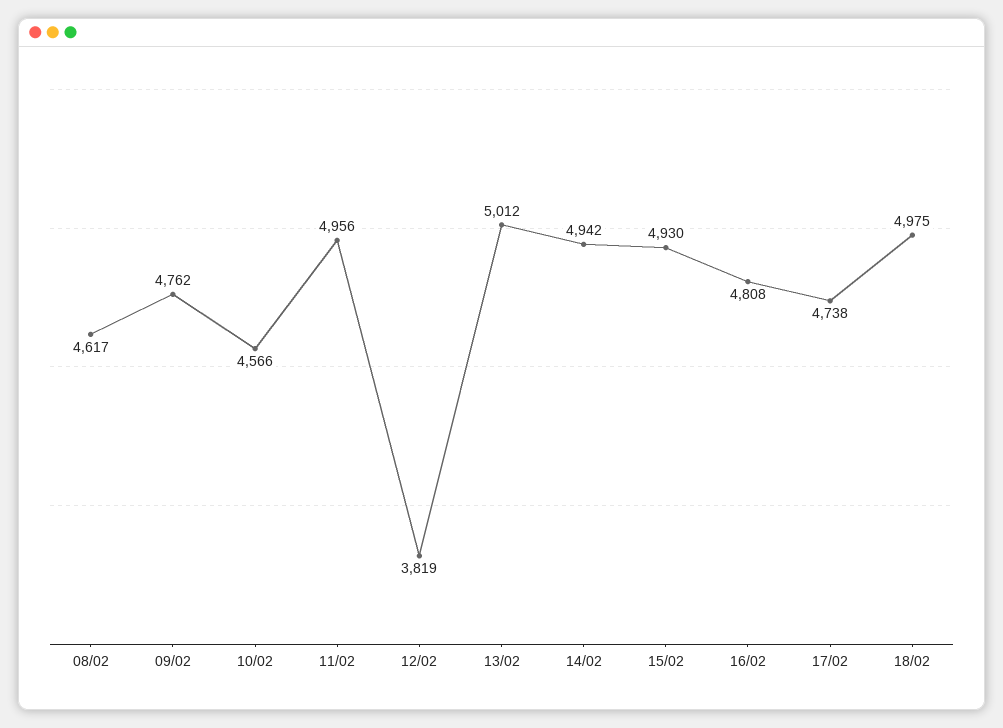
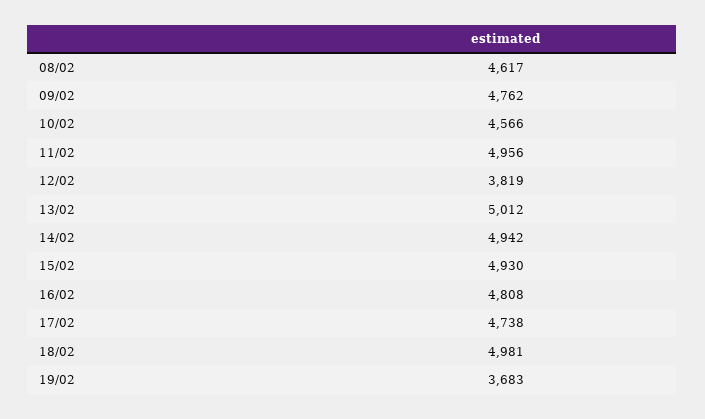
18/02: 4975 -> 4981
19/02: none -> 3683

